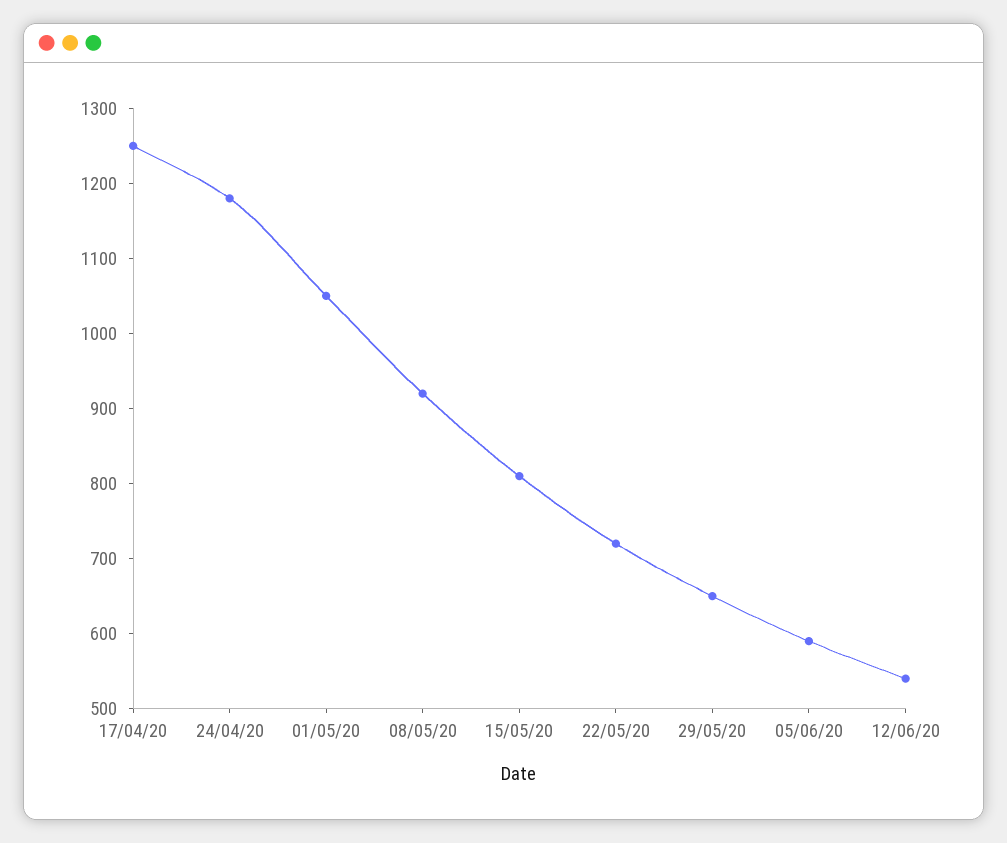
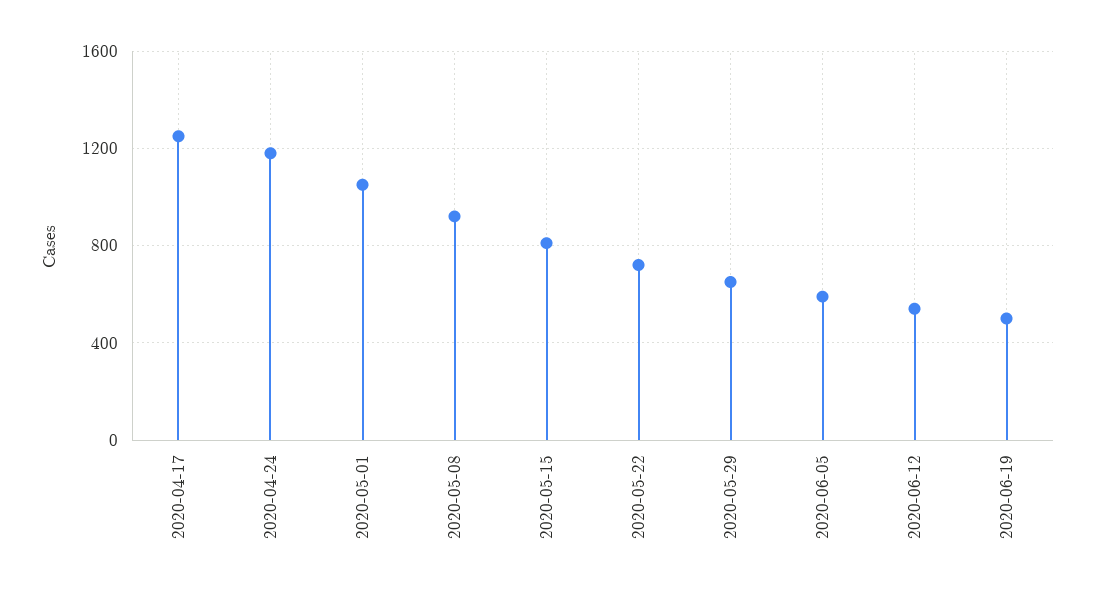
2020-06-19: none -> 500

